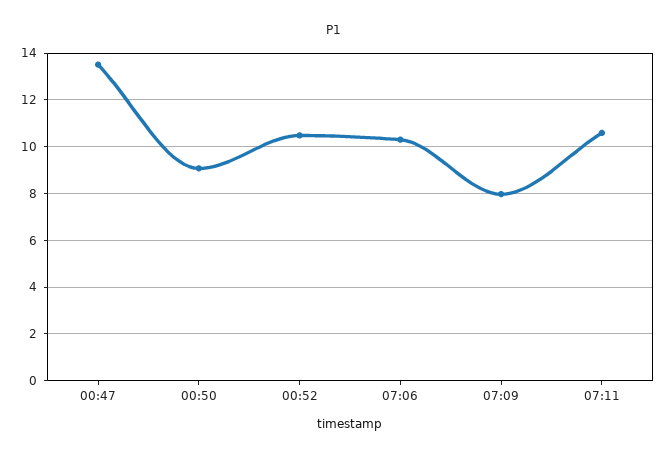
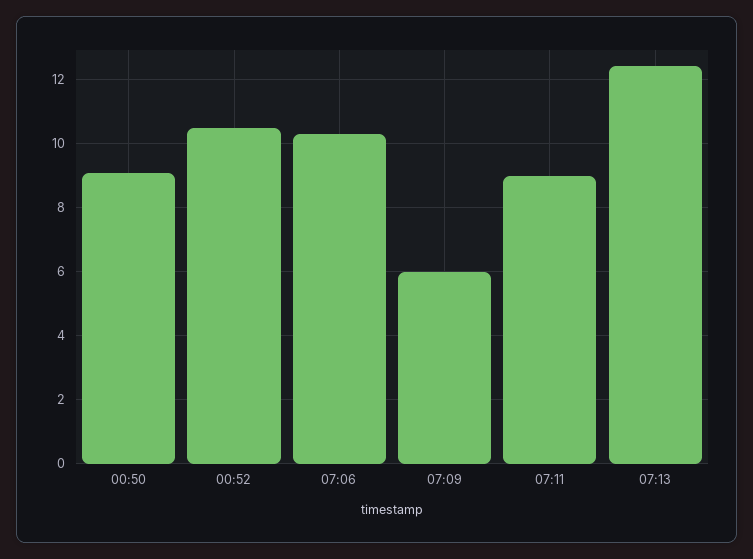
00:47: 13.5 -> none
07:09: 8 -> 6
07:11: 10.5 -> 9
07:13: none -> 12.4

